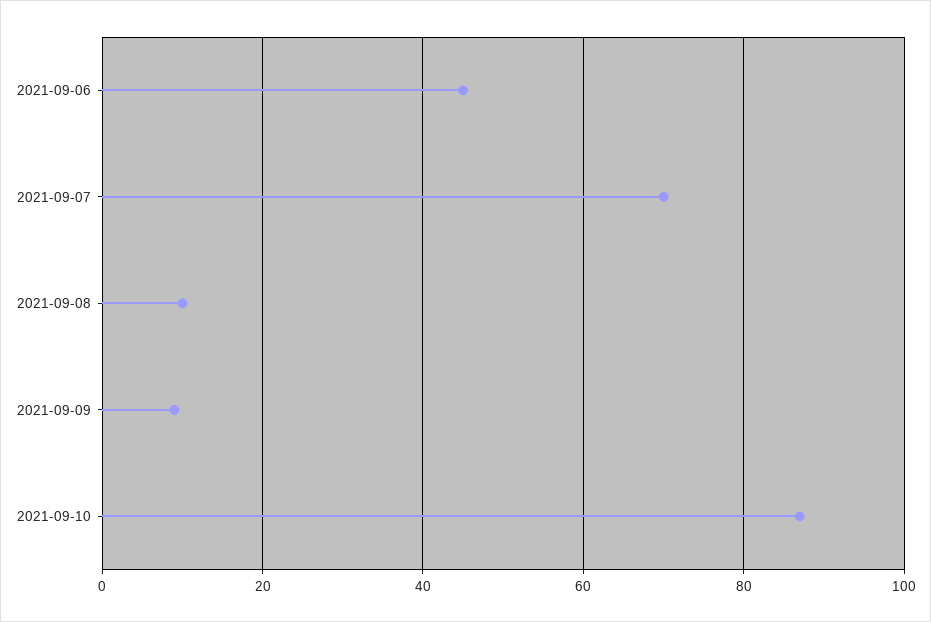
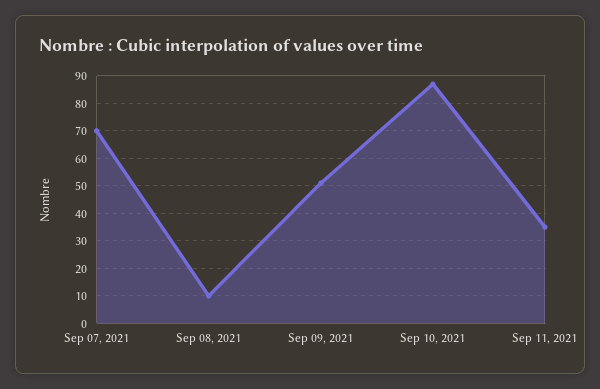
2021-09-06: 45 -> none
2021-09-09: 10 -> 50
Sep 11, 2021: none -> 35

